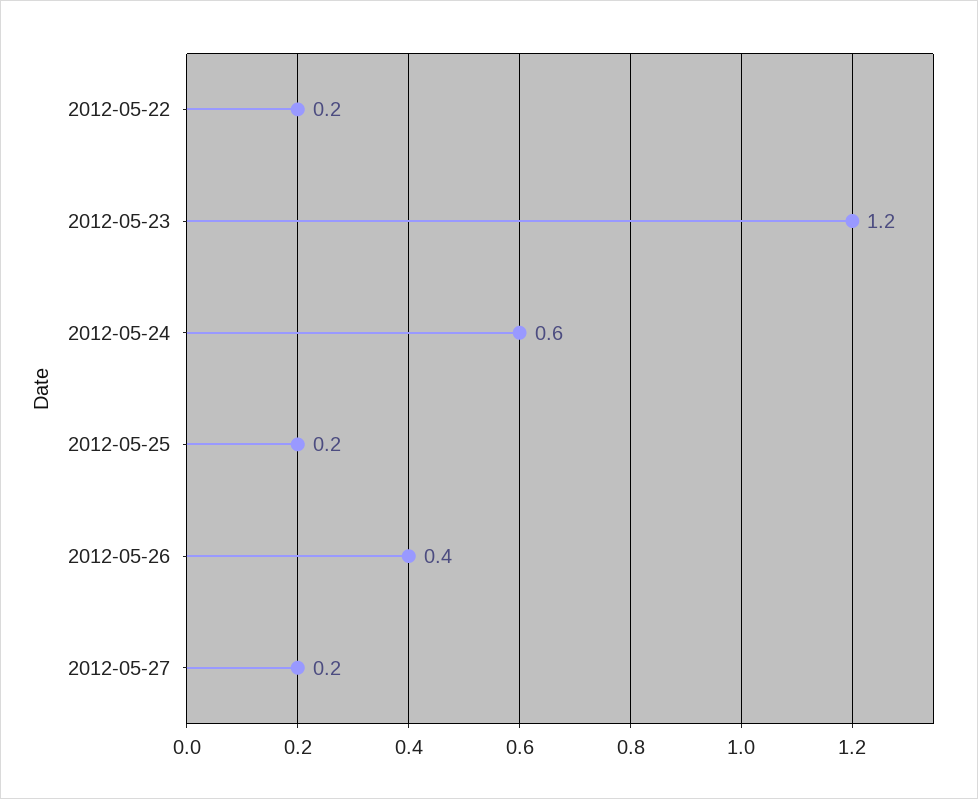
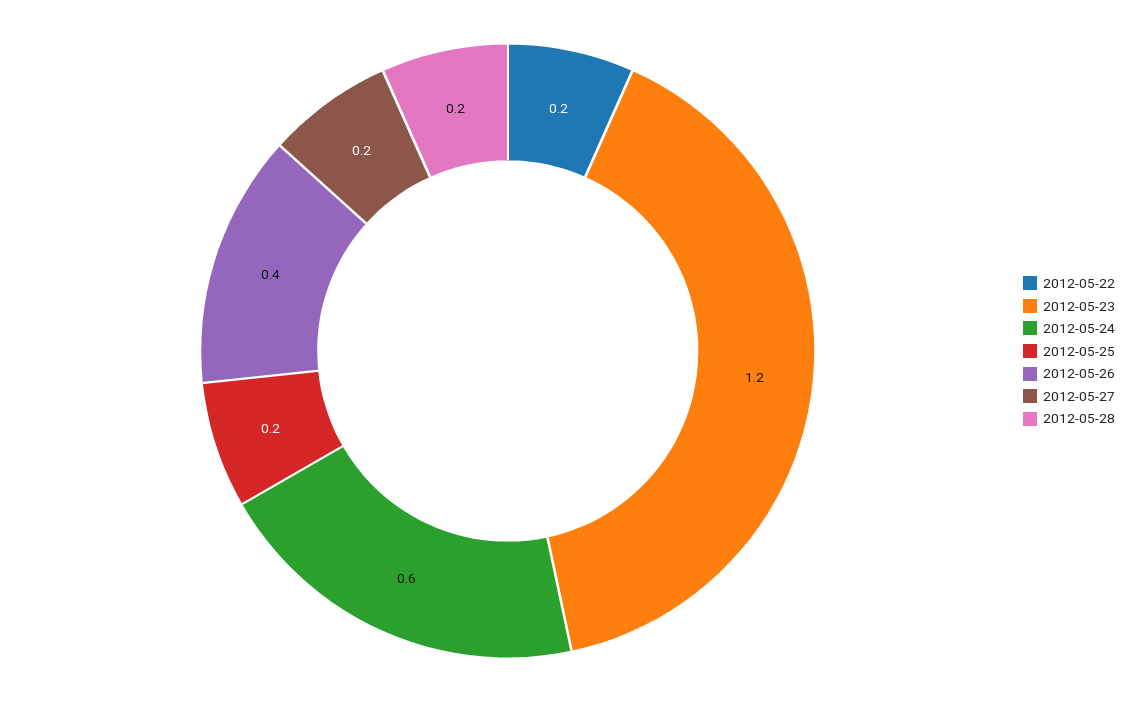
2012-05-28: none -> 0.2

